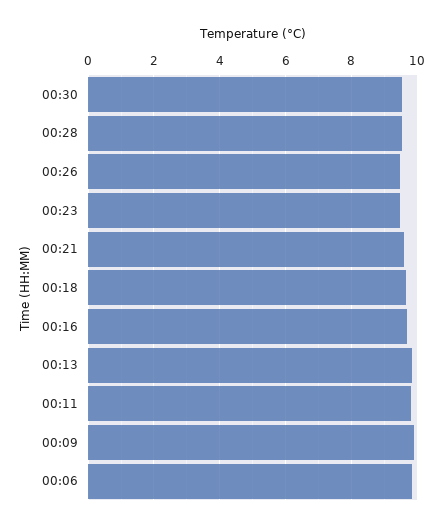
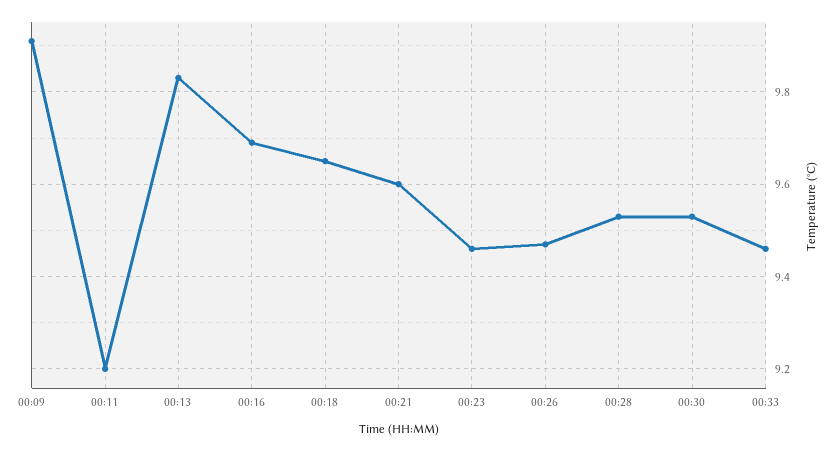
00:11: 9.8 -> 9.2
00:06: 9.8 -> none
00:33: none -> 9.45

